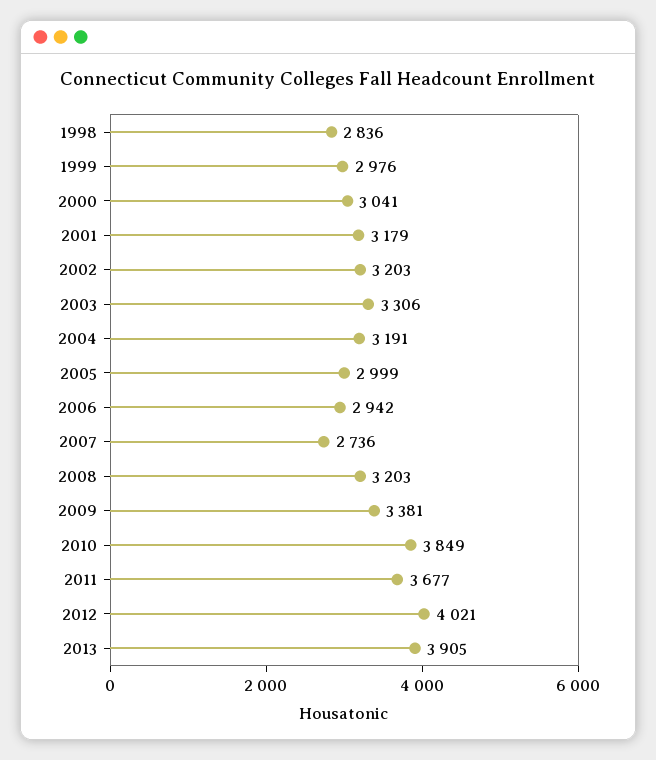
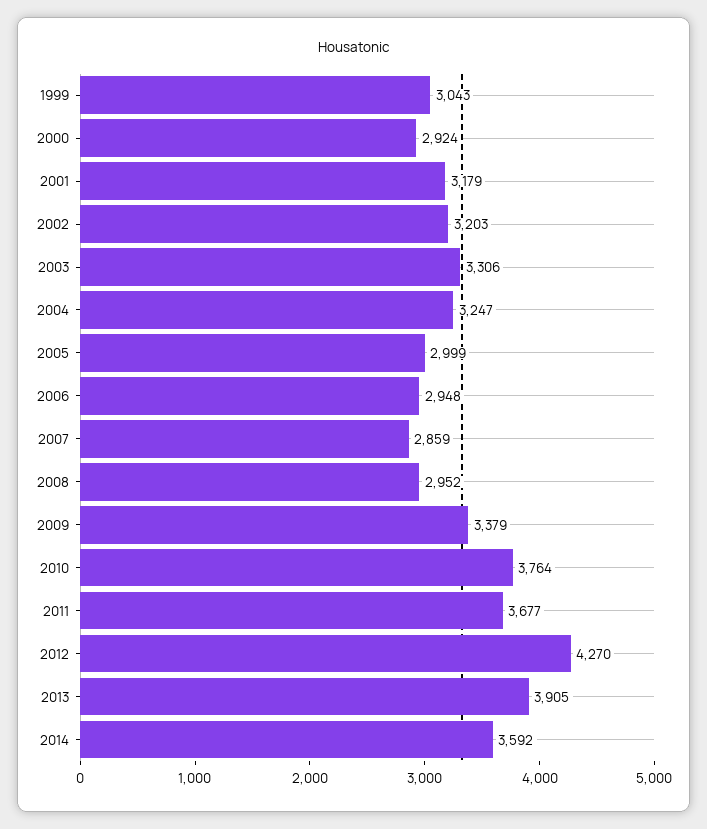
1998: 2836 -> none
1999: 2976 -> 3043
2000: 3041 -> 2924
2004: 3191 -> 3247
2006: 2942 -> 2948
2007: 2736 -> 2859
2008: 3203 -> 2952
2009: 3381 -> 3379
2010: 3849 -> 3764
2012: 4021 -> 4270
2014: none -> 3592

